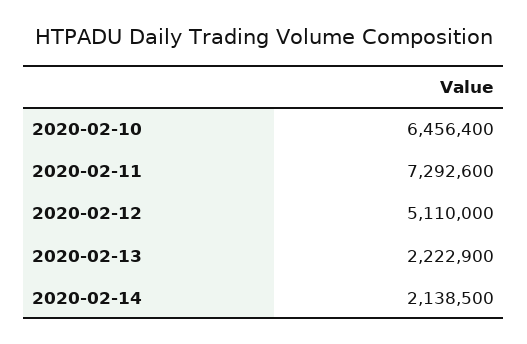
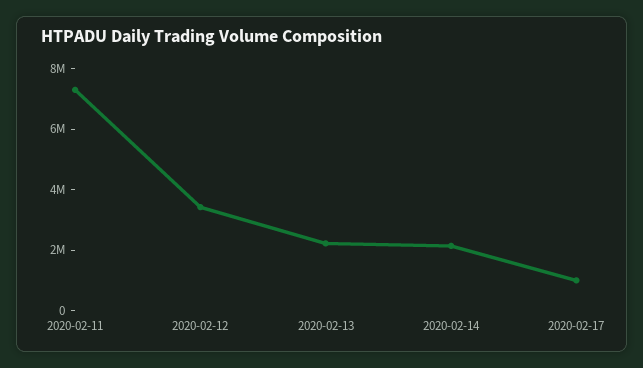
2020-02-10: 6456400 -> none
2020-02-12: 5110000 -> 3500000
2020-02-17: none -> 1000000

